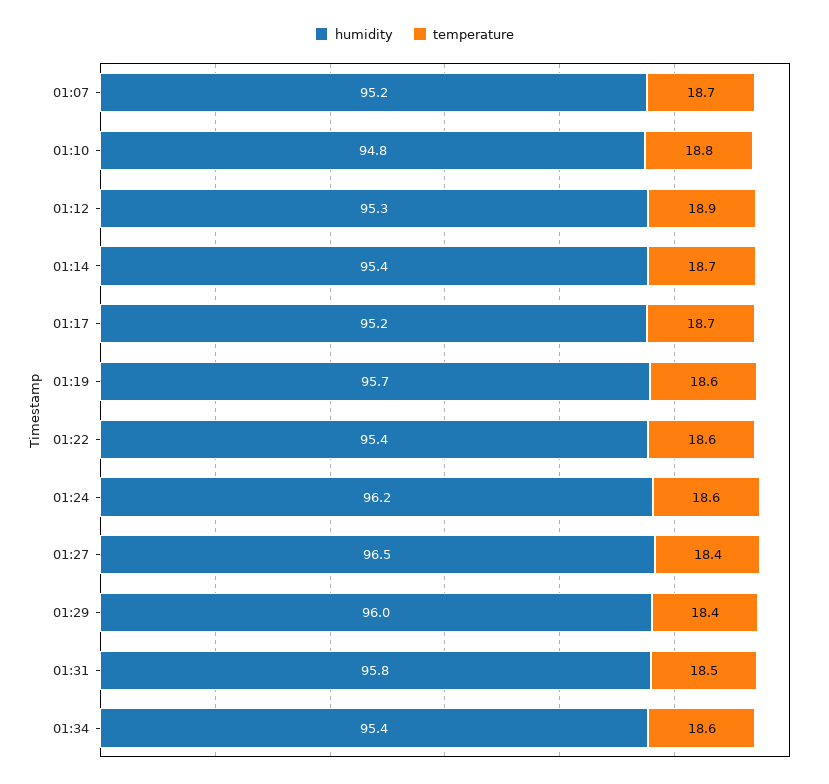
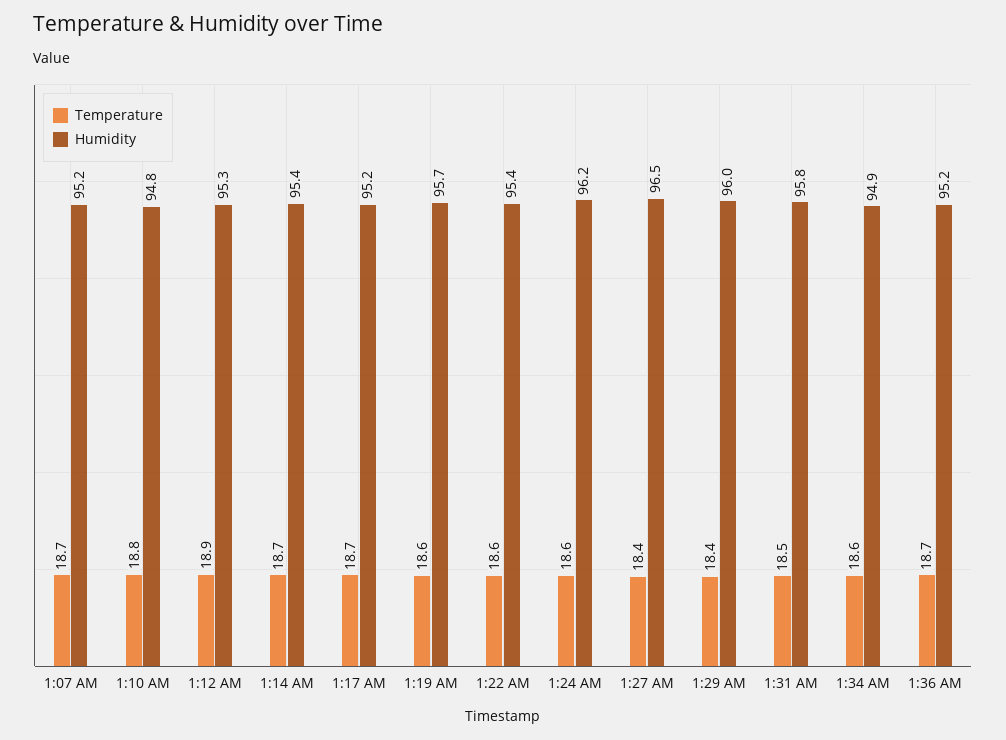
humidity, 01:34: 95.4 -> 94.9
temperature, 1:36 AM: none -> 18.7
humidity, 1:36 AM: none -> 95.2

